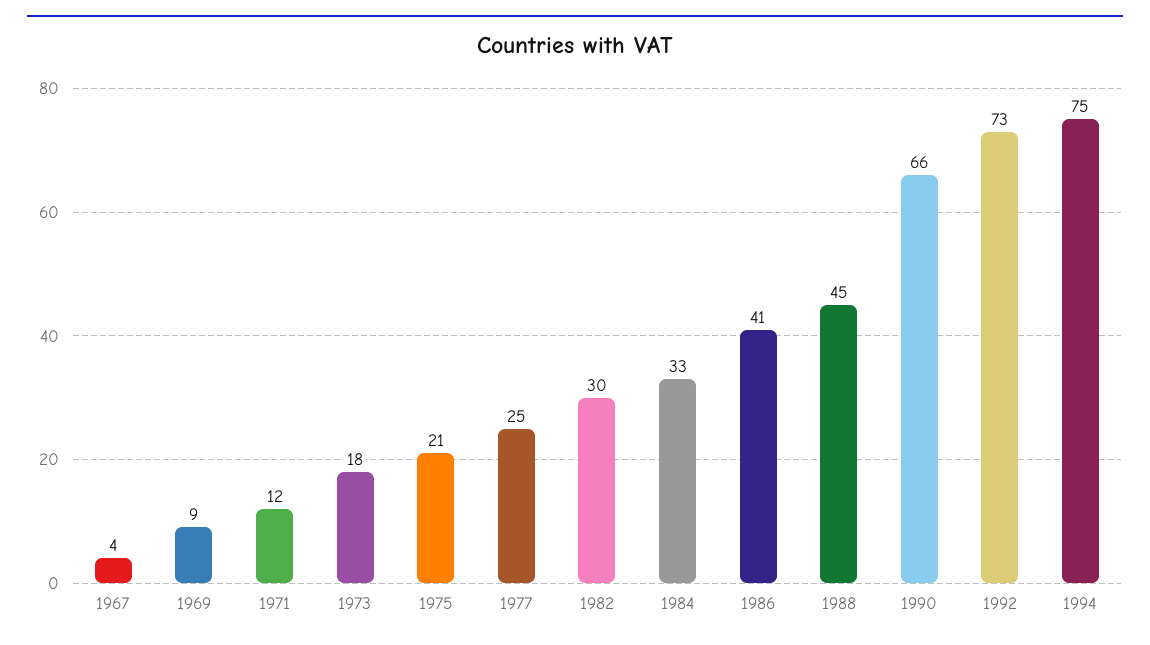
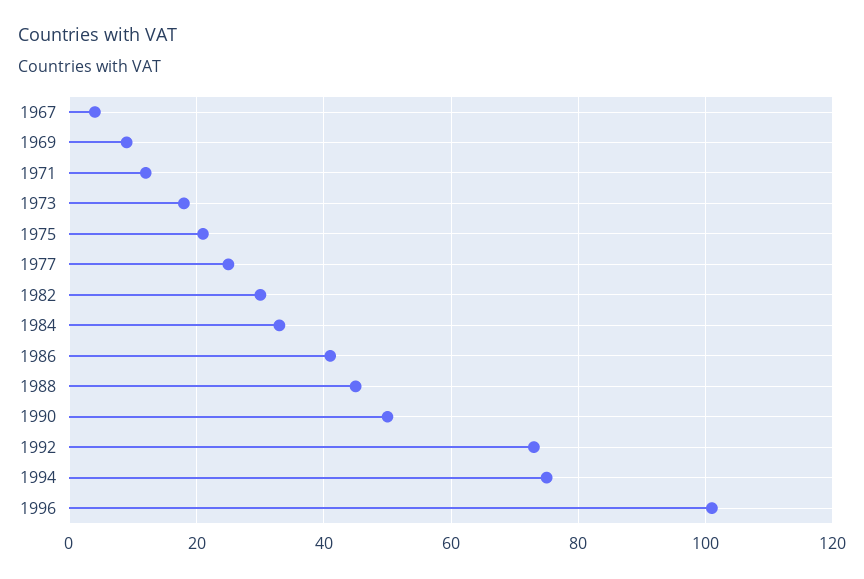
1990: 66 -> 50
1996: none -> 100

